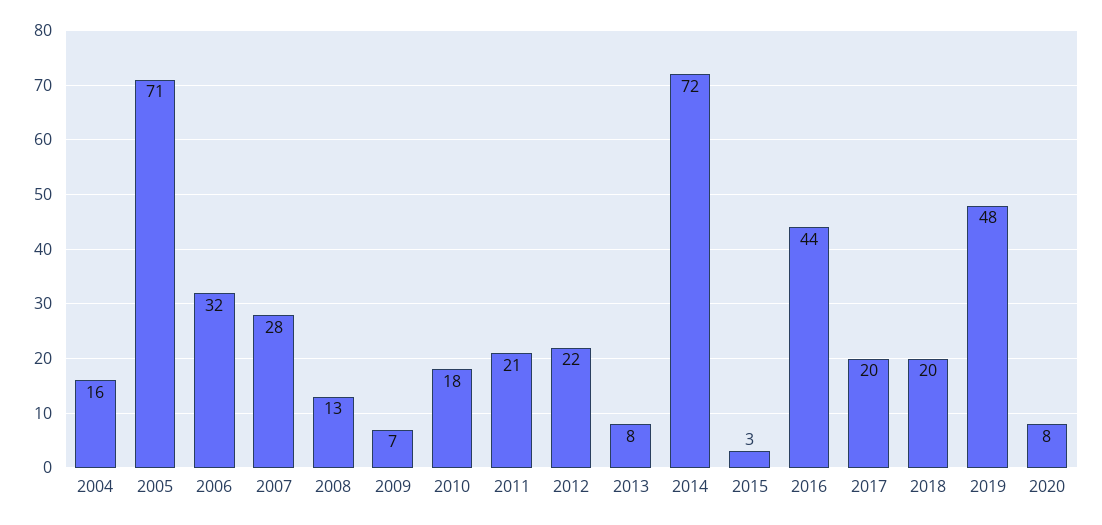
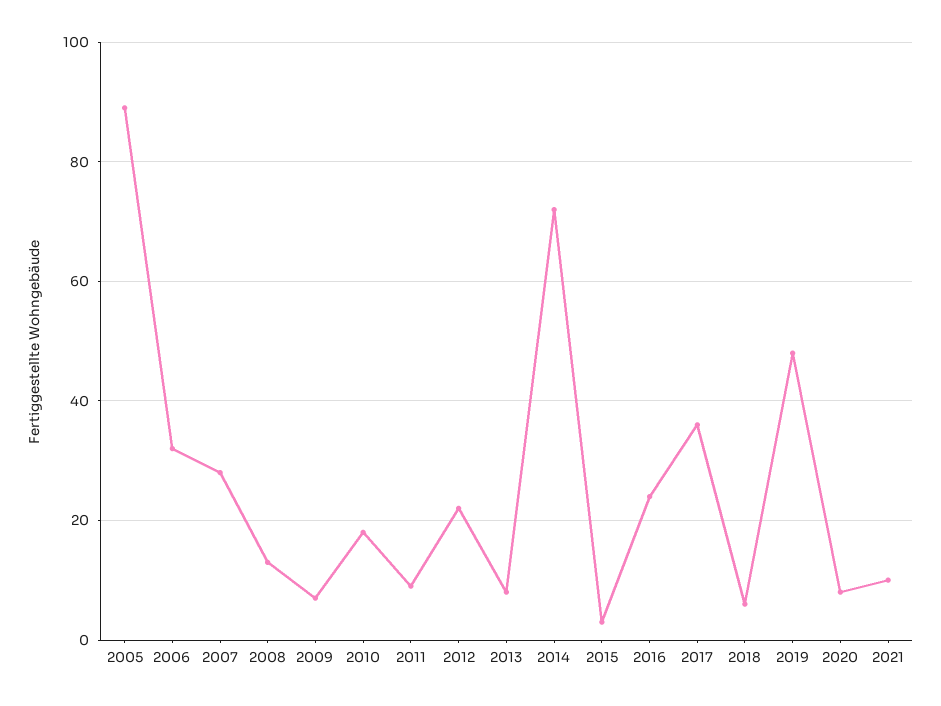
2004: 16 -> none
2005: 71 -> 90
2011: 21 -> 10
2016: 44 -> 25
2017: 20 -> 35
2018: 20 -> 5
2021: none -> 10

